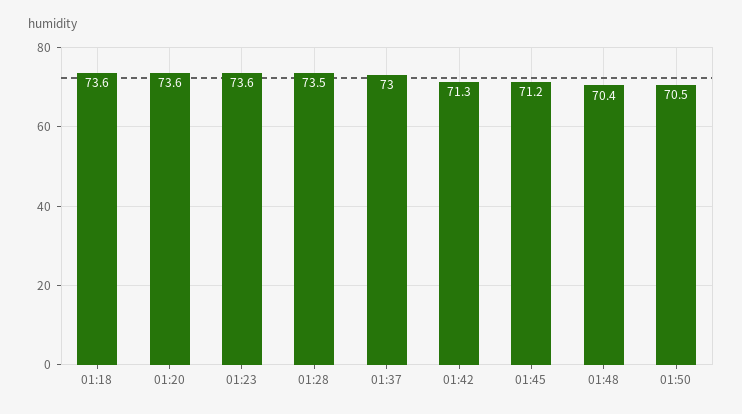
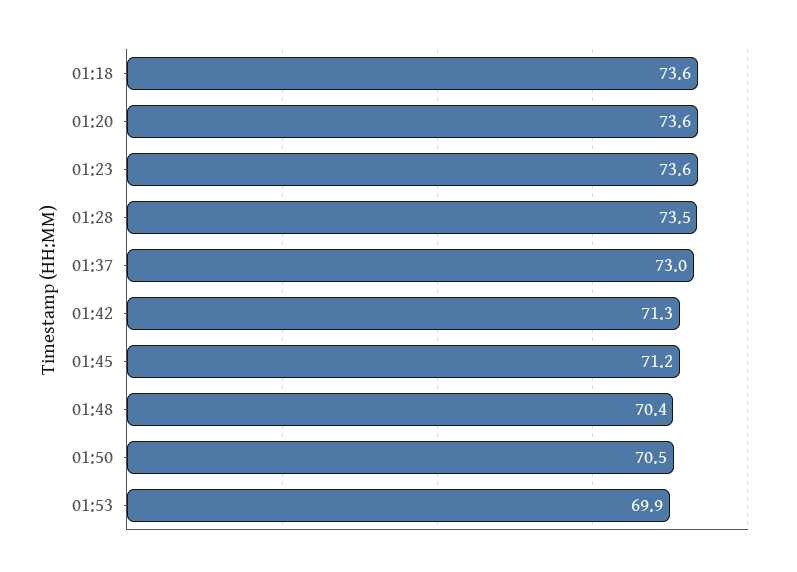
01:53: none -> 69.9

